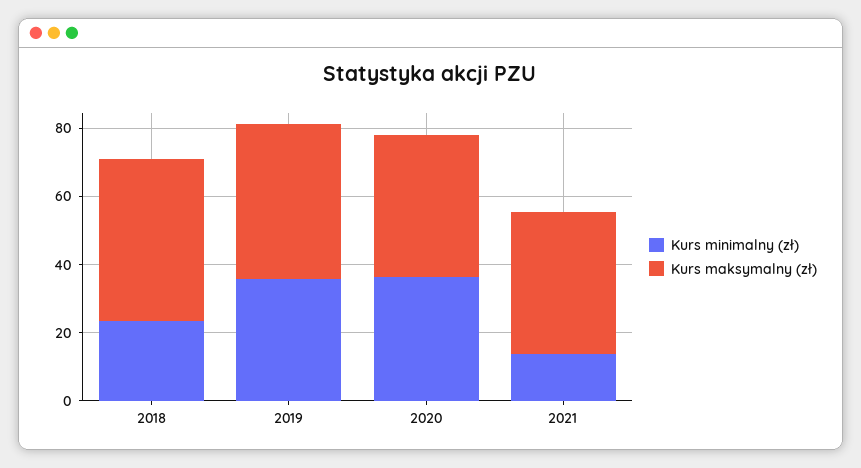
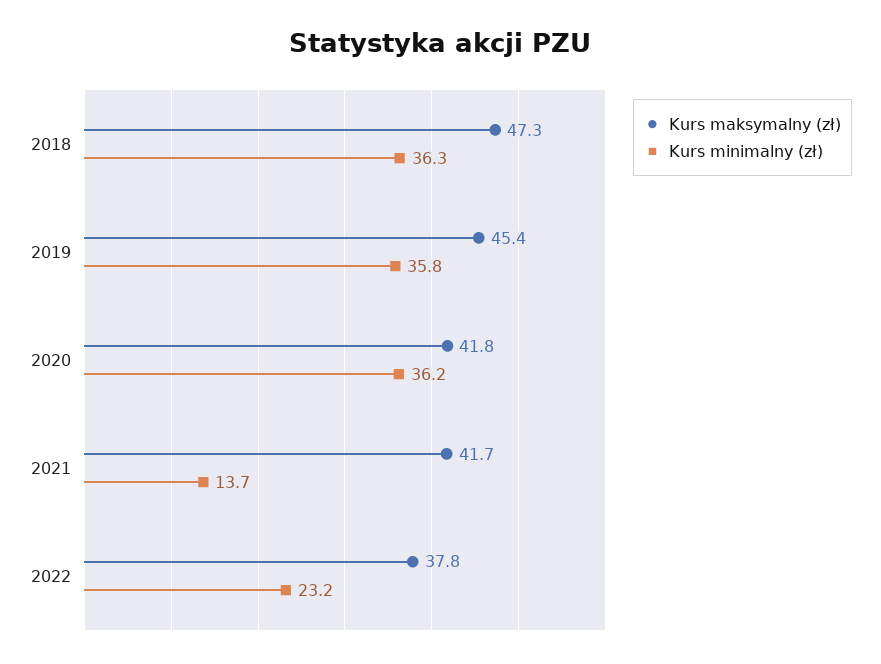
Kurs minimalny (zł), 2018: 25 -> 36.3
Kurs maksymalny (zł), 2022: none -> 37.8
Kurs minimalny (zł), 2022: none -> 23.2

